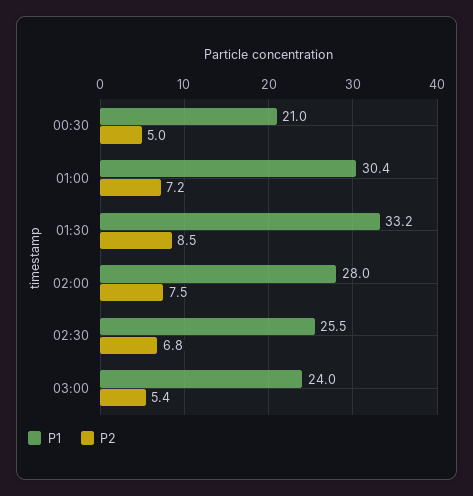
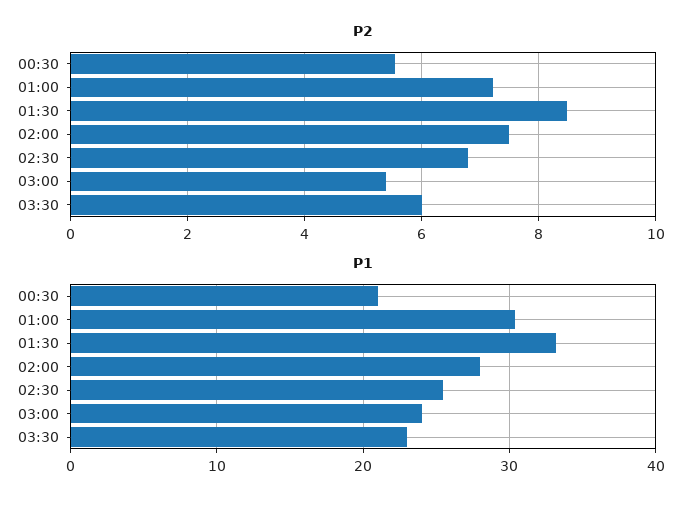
P2, 00:30: 5 -> 5.6
P2, 03:30: none -> 6
P1, 03:30: none -> 23

